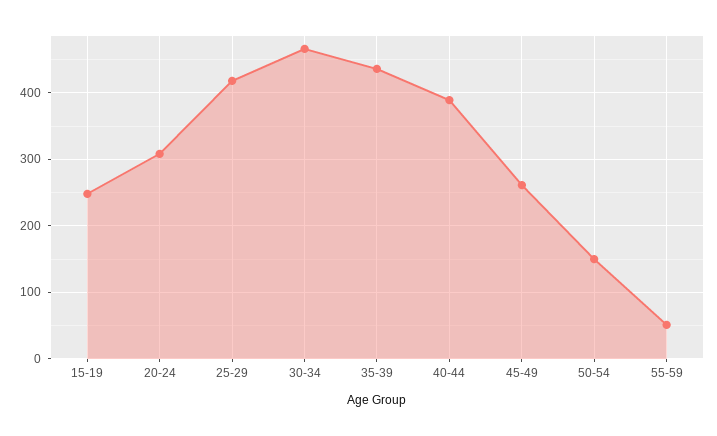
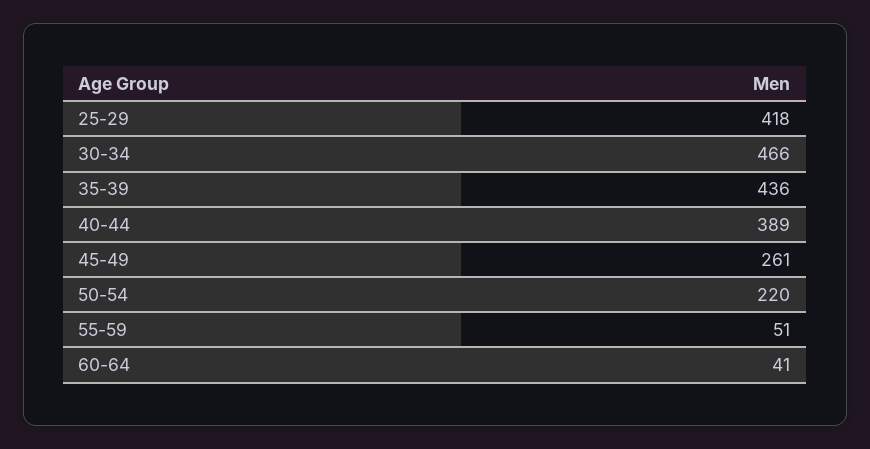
15-19: 250 -> none
20-24: 310 -> none
50-54: 150 -> 220
60-64: none -> 41

